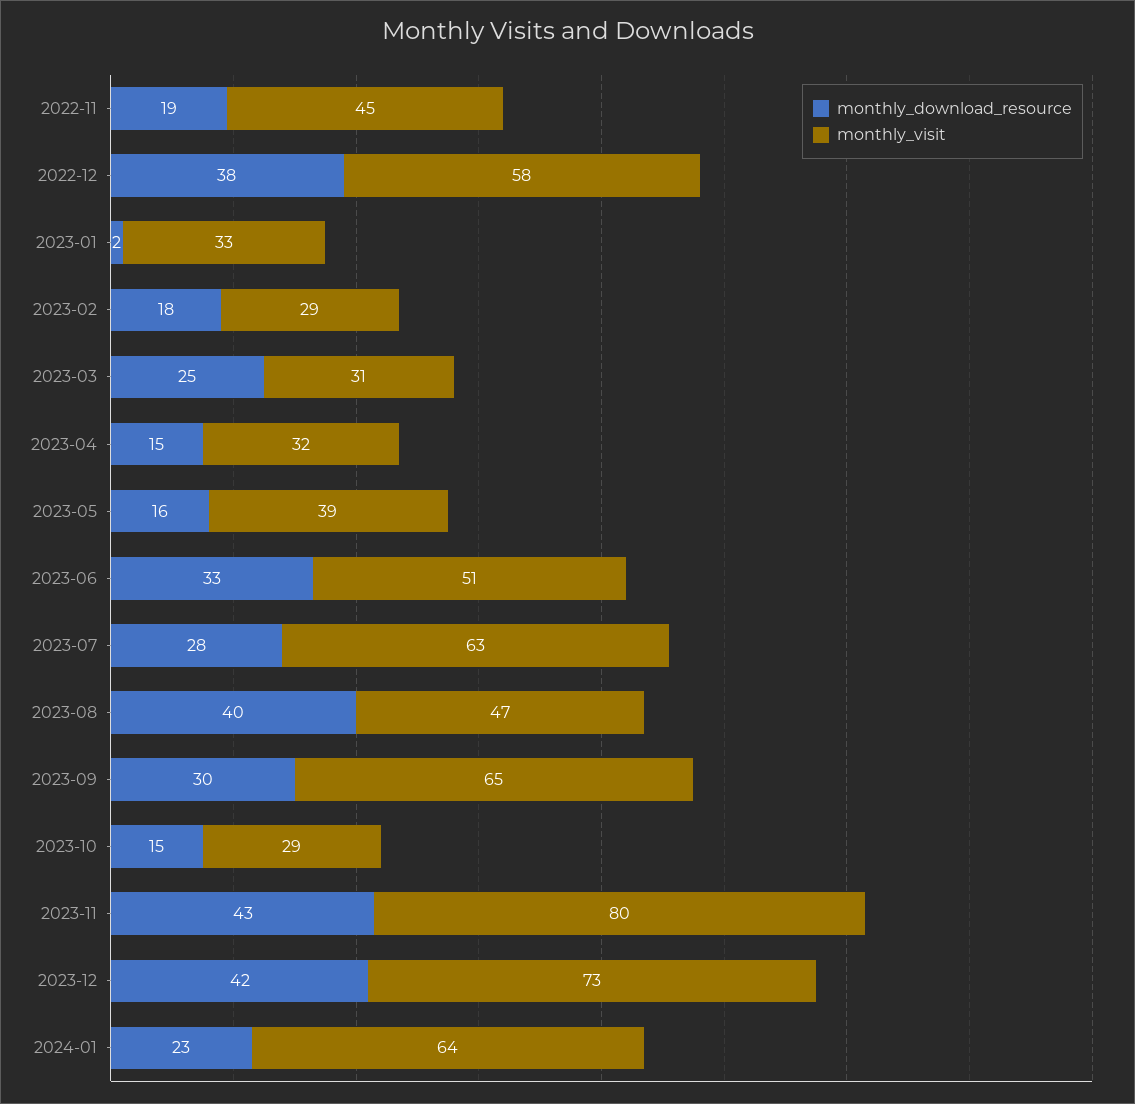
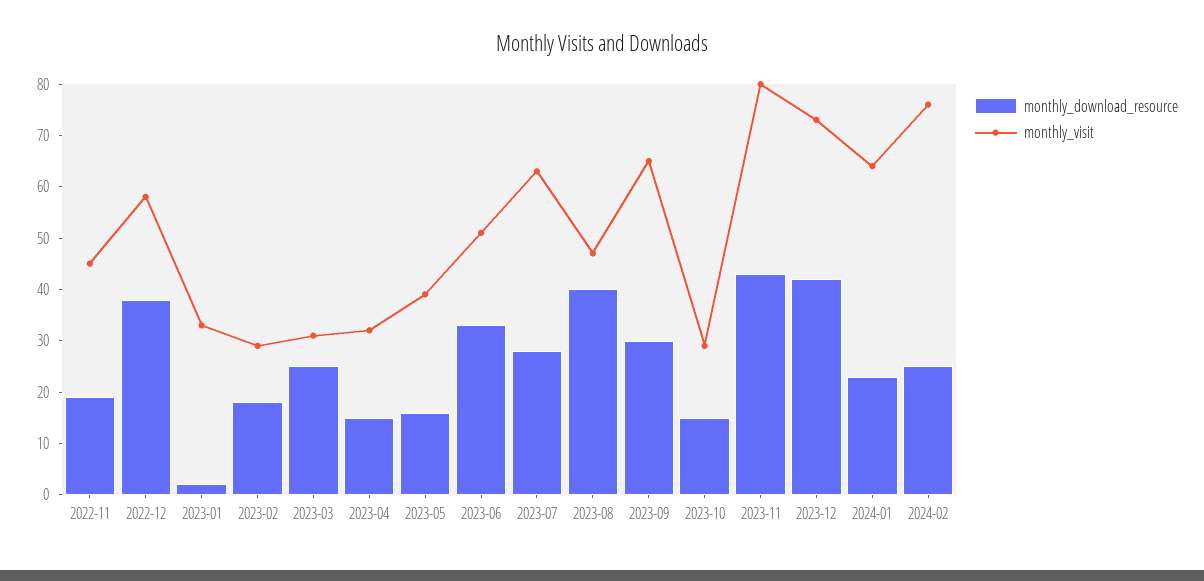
monthly_download_resource, 2024-02: none -> 25
monthly_visit, 2024-02: none -> 75

